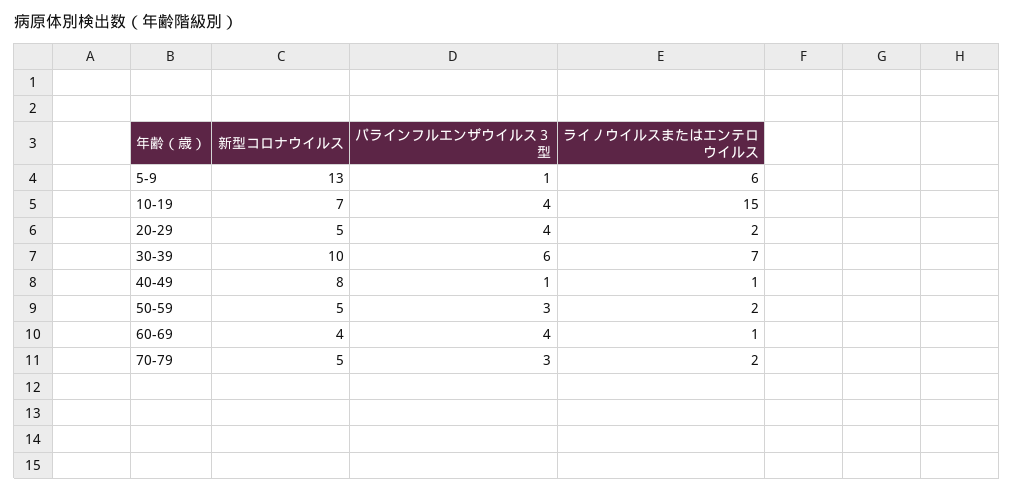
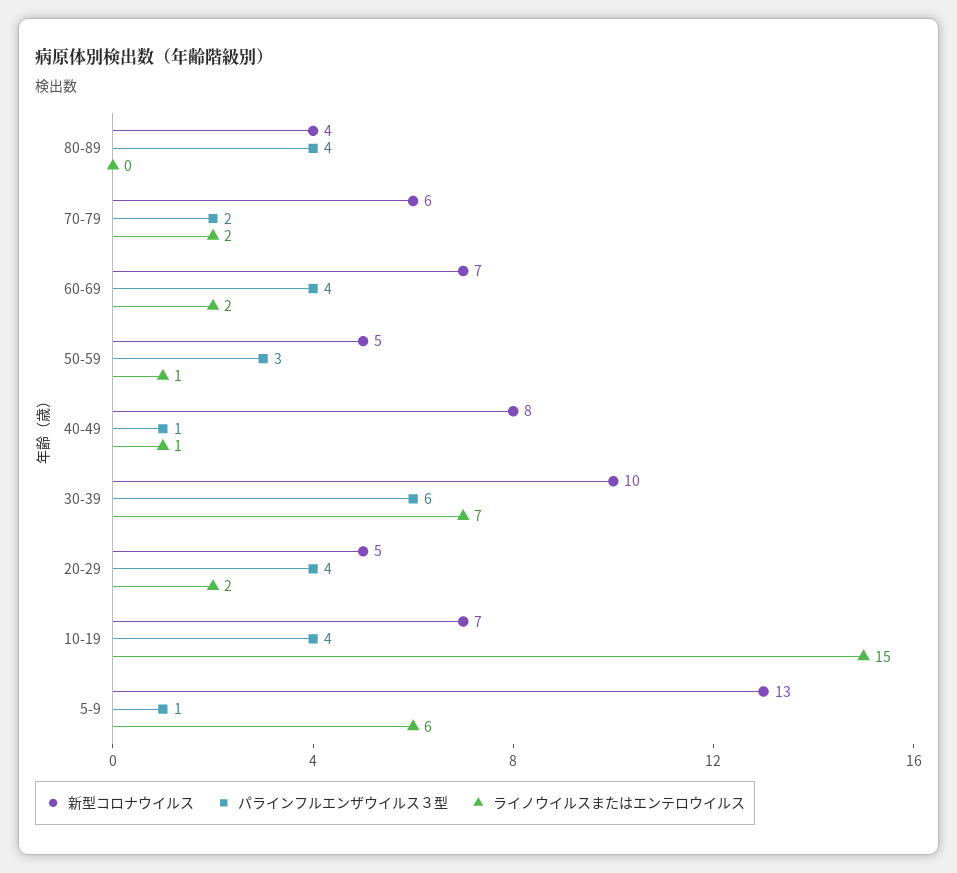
ライノウイルスまたはエンテロウイルス, 50-59: 2 -> 1
新型コロナウイルス, 60-69: 4 -> 7
ライノウイルスまたはエンテロウイルス, 60-69: 1 -> 2
新型コロナウイルス, 70-79: 5 -> 6
パラインフルエンザウイルス３型, 70-79: 3 -> 2
新型コロナウイルス, 80-89: none -> 4
パラインフルエンザウイルス３型, 80-89: none -> 4
ライノウイルスまたはエンテロウイルス, 80-89: none -> 0

